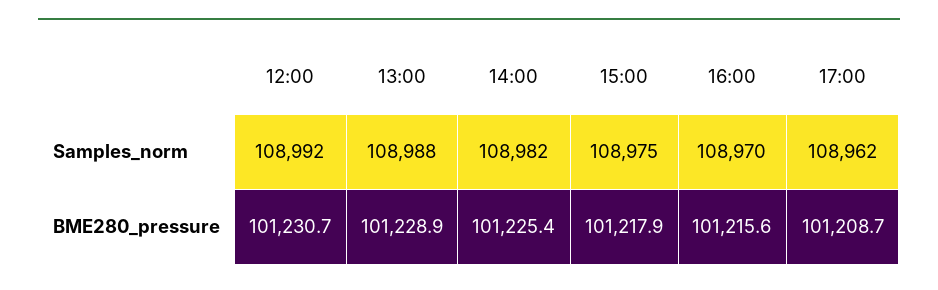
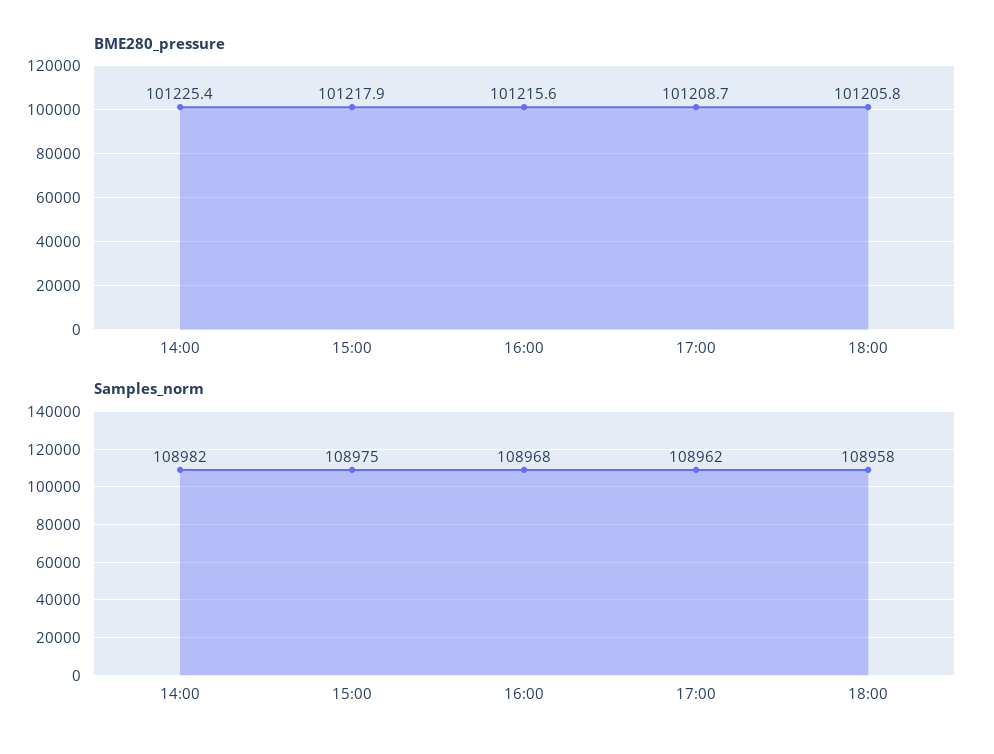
Samples_norm, 12:00: 108992 -> none
Samples_norm, 13:00: 108988 -> none
Samples_norm, 16:00: 108970 -> 108968
BME280_pressure, 12:00: 101230.7 -> none
BME280_pressure, 13:00: 101228.9 -> none
BME280_pressure, 18:00: none -> 101205.8
Samples_norm, 18:00: none -> 108958

